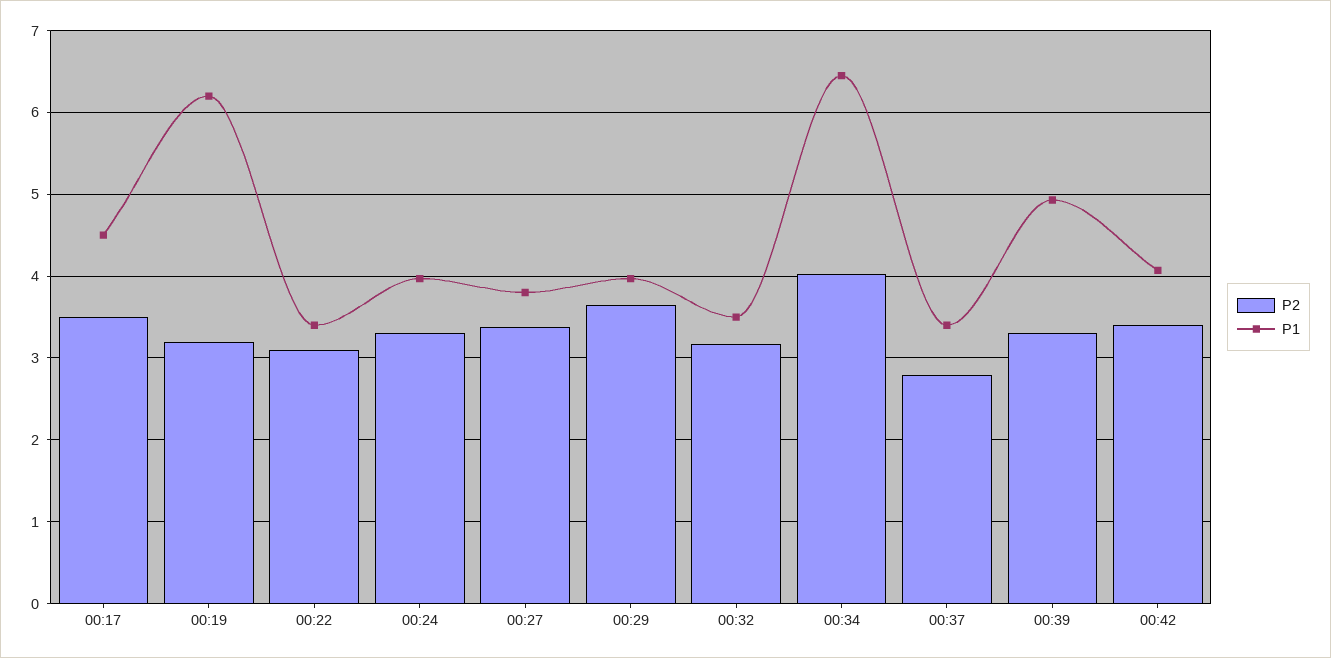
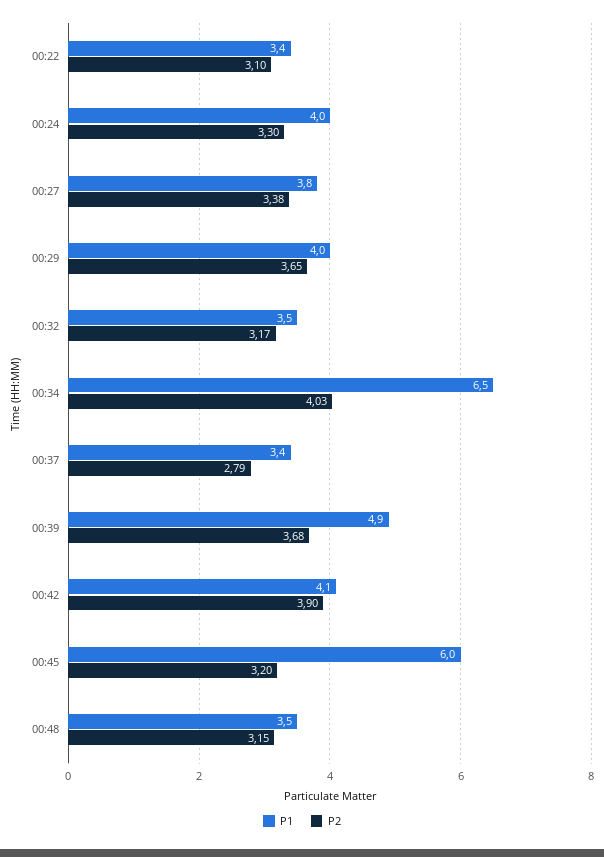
P2, 00:17: 3.5 -> none
P1, 00:17: 4.5 -> none
P2, 00:19: 3.2 -> none
P1, 00:19: 6.2 -> none
P2, 00:39: 3.3 -> 3.68
P2, 00:42: 3.4 -> 3.9
P1, 00:45: none -> 6
P2, 00:45: none -> 3.2
P1, 00:48: none -> 3.5
P2, 00:48: none -> 3.15

